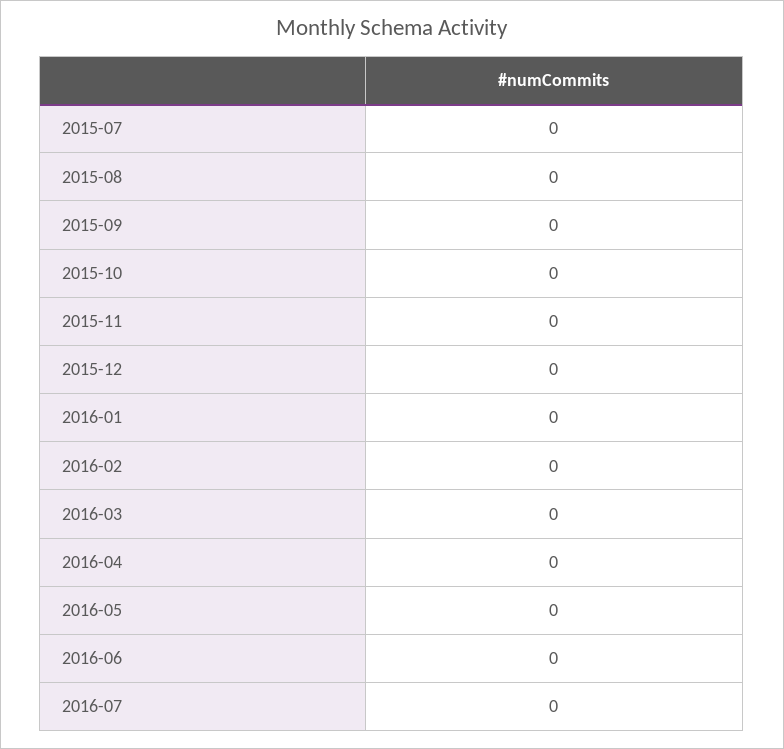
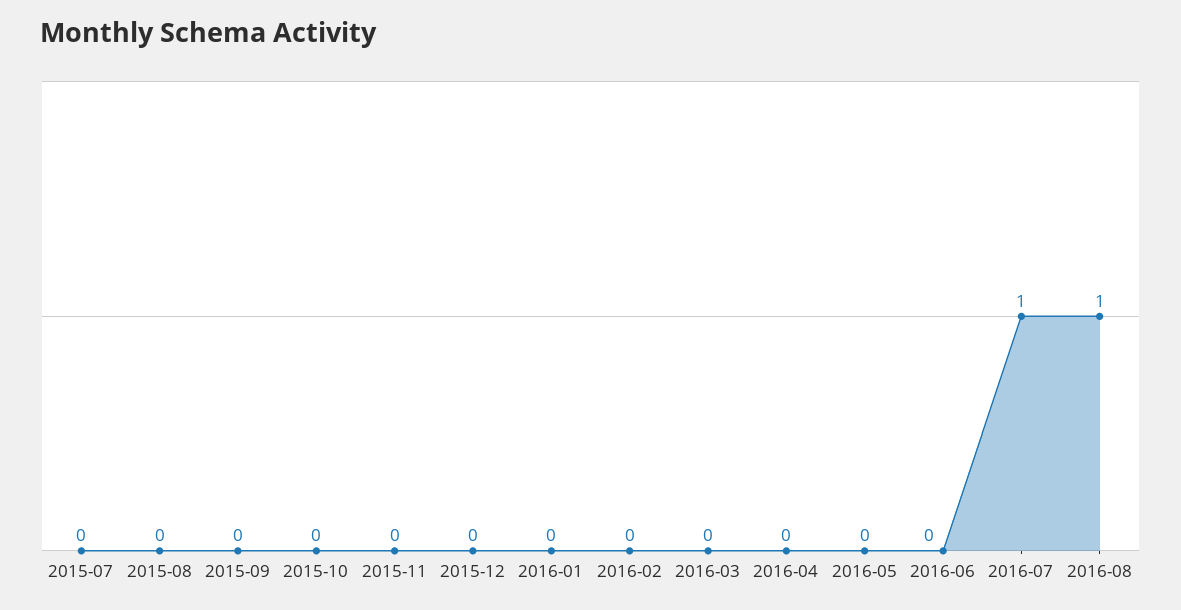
2016-07: 0 -> 1
2016-08: none -> 1

